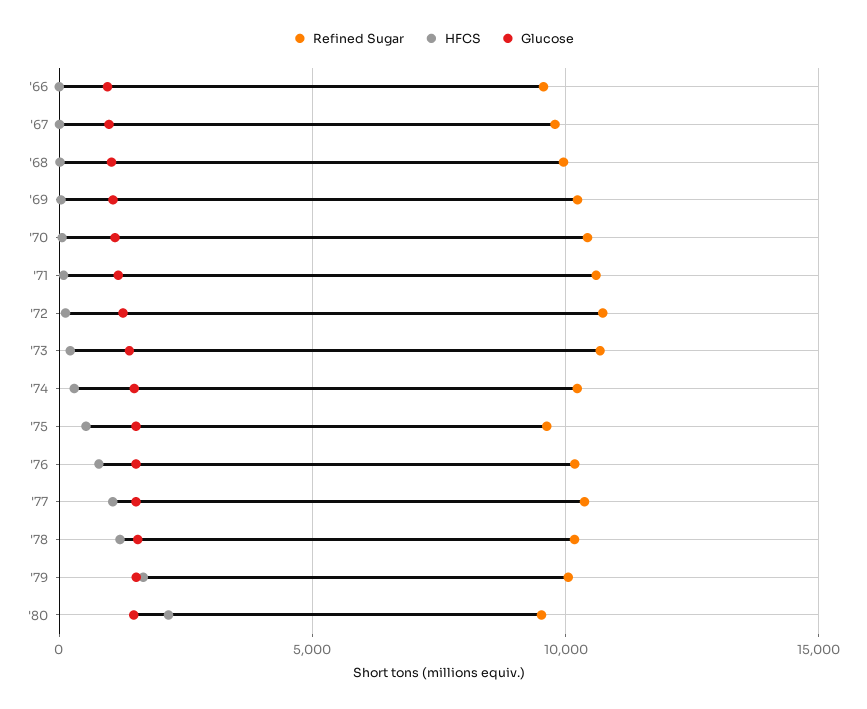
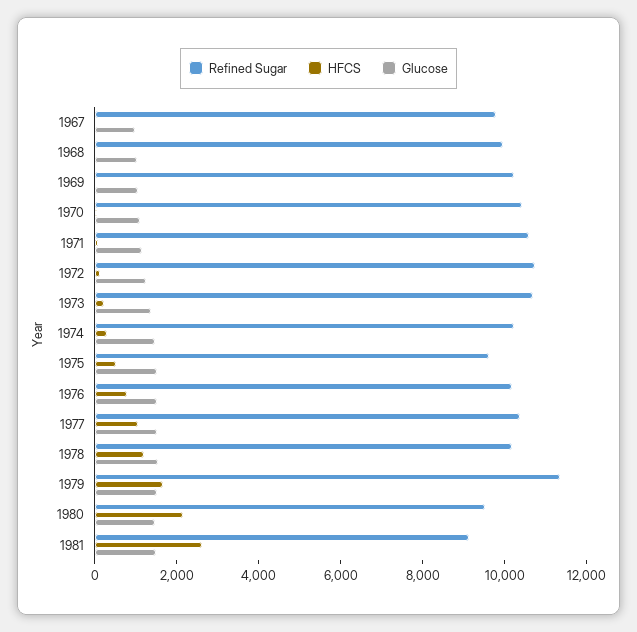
Refined Sugar, '66: 9500 -> none
HFCS, '66: 0 -> none
Glucose, '66: 1000 -> none
Refined Sugar, '79: 10000 -> 11500
Refined Sugar, 1981: none -> 9000
HFCS, 1981: none -> 2500
Glucose, 1981: none -> 1500

